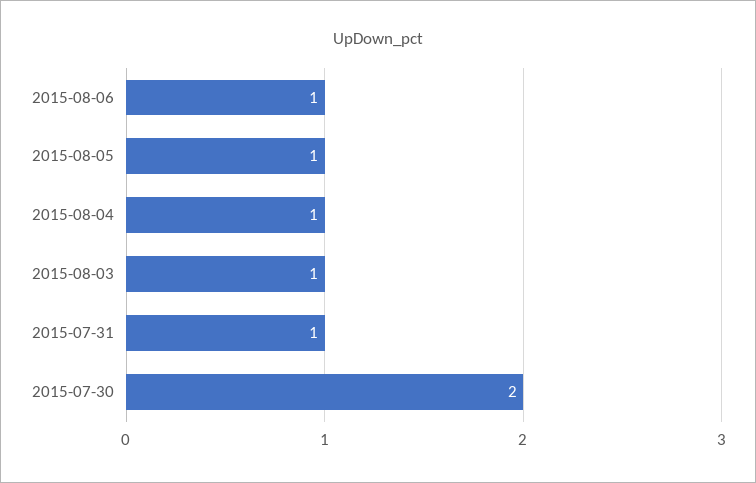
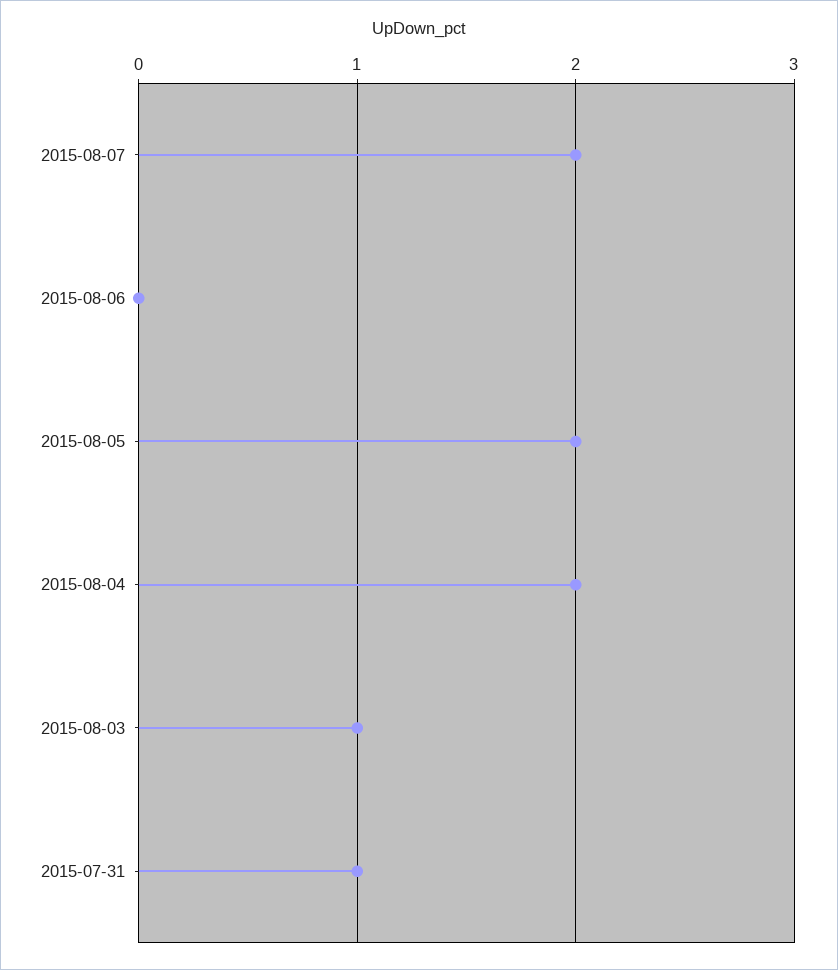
2015-08-06: 1 -> 0
2015-08-05: 1 -> 2
2015-08-04: 1 -> 2
2015-07-30: 2 -> none
2015-08-07: none -> 2

